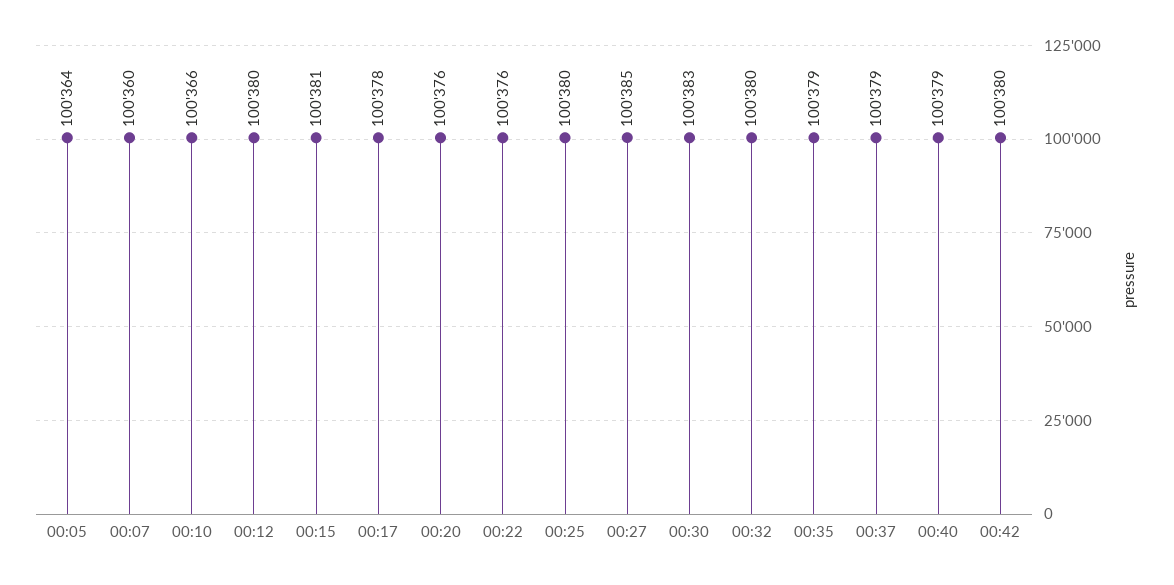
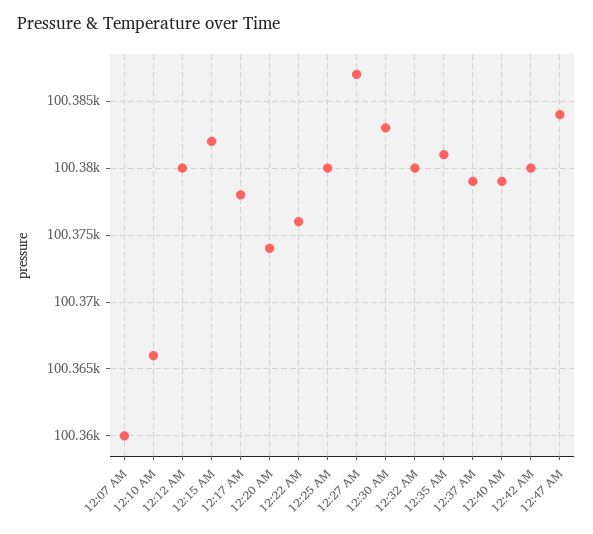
00:05: 100364 -> none
00:15: 100381 -> 100382
00:20: 100376 -> 100374
00:27: 100385 -> 100387
00:35: 100379 -> 100381
12:47 AM: none -> 100384

